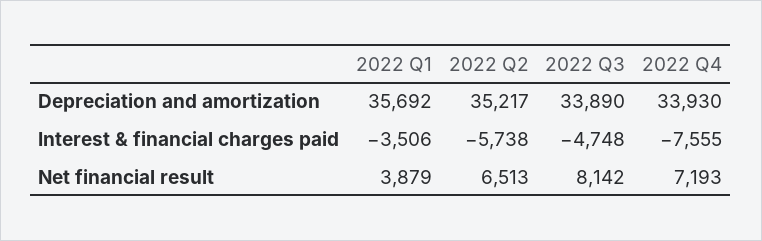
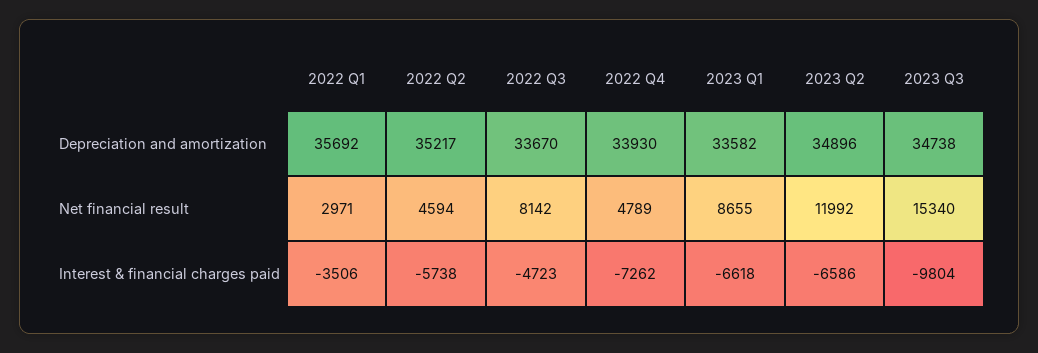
2022 Q3, Depreciation and amortization: 33890 -> 33670
2022 Q3, Interest & financial charges paid: -4748 -> -4723
2022 Q4, Interest & financial charges paid: -7555 -> -7262
2022 Q1, Net financial result: 3879 -> 2971
2022 Q2, Net financial result: 6513 -> 4594
2022 Q4, Net financial result: 7193 -> 4789
2023 Q1, Depreciation and amortization: none -> 33582
2023 Q2, Depreciation and amortization: none -> 34896
2023 Q3, Depreciation and amortization: none -> 34738
2023 Q1, Net financial result: none -> 8655
2023 Q2, Net financial result: none -> 11992
2023 Q3, Net financial result: none -> 15340
2023 Q1, Interest & financial charges paid: none -> -6618
2023 Q2, Interest & financial charges paid: none -> -6586
2023 Q3, Interest & financial charges paid: none -> -9804

